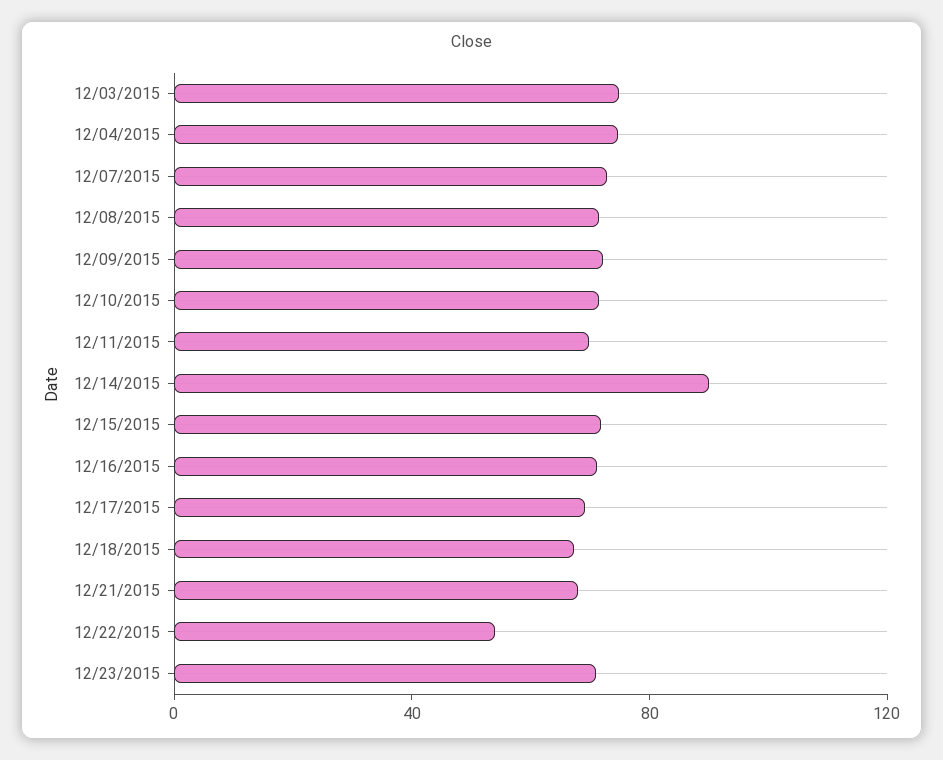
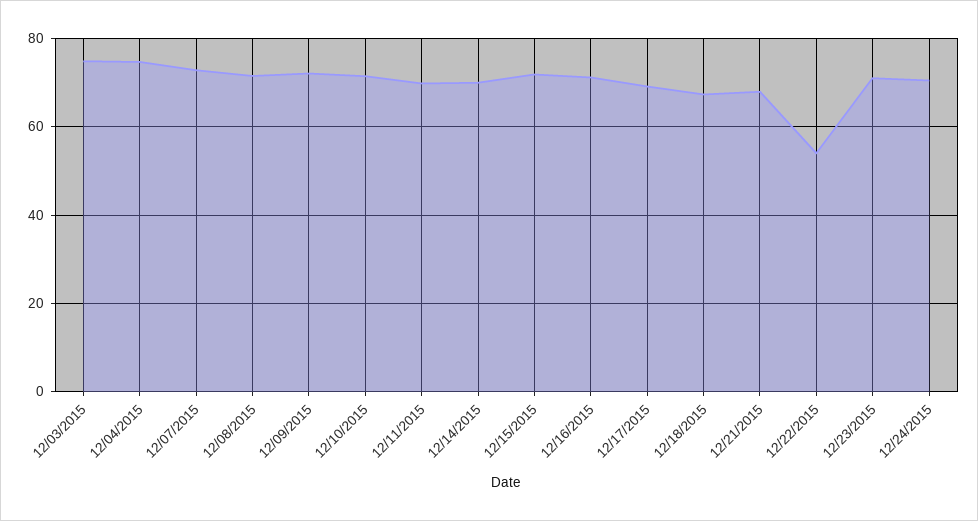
12/14/2015: 90 -> 70
12/24/2015: none -> 70

